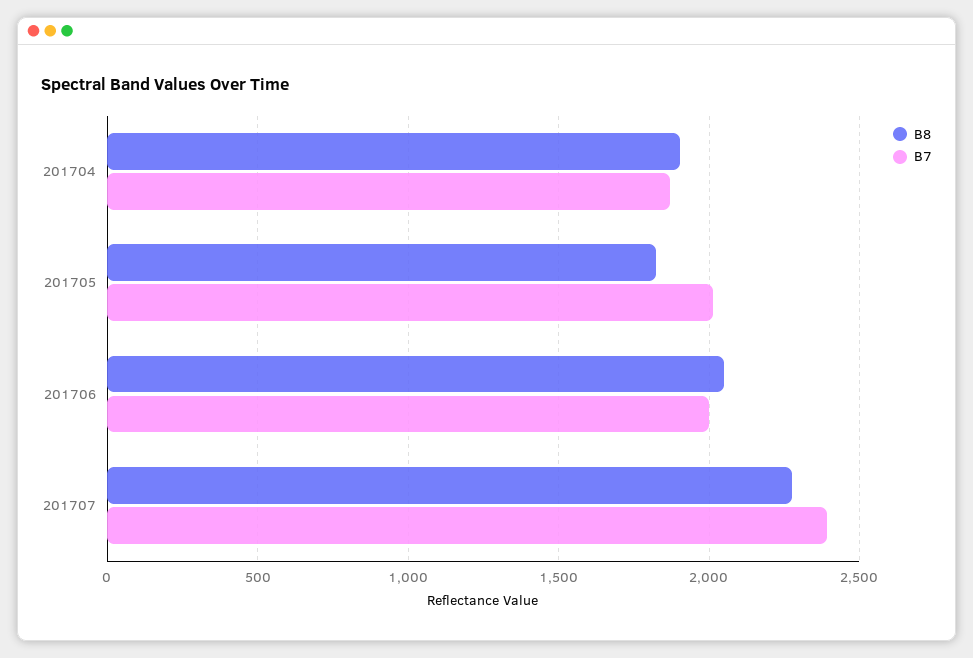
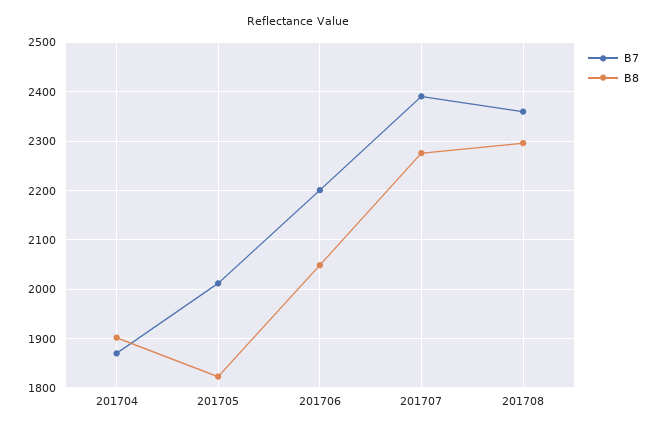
B7, 201706: 2000 -> 2200
B7, 201708: none -> 2360
B8, 201708: none -> 2300

